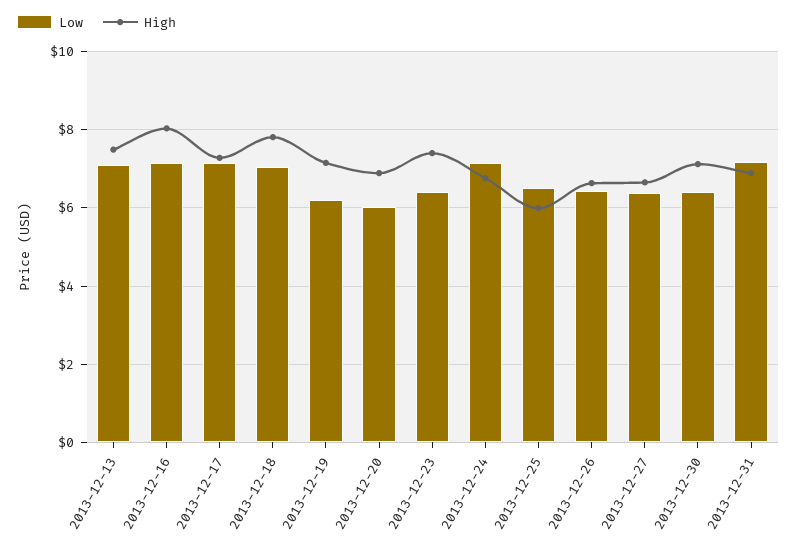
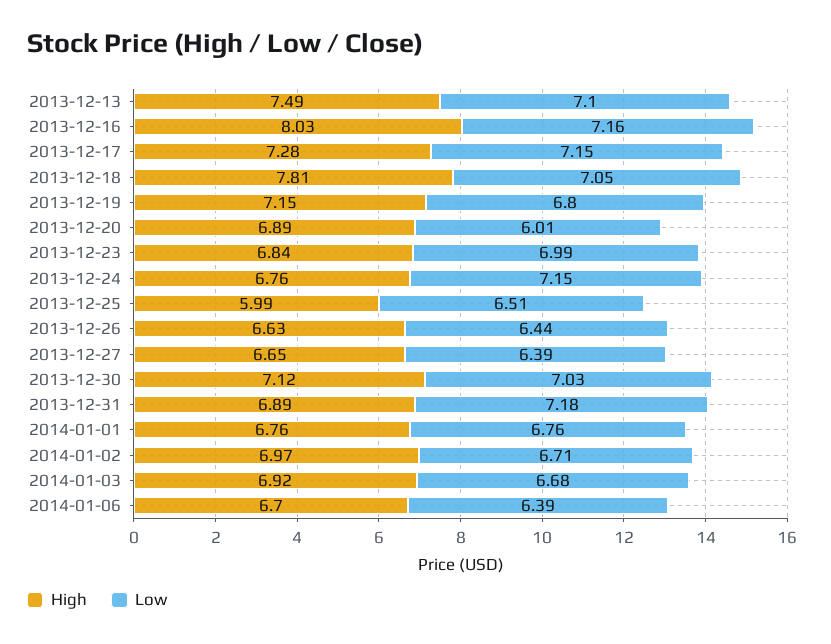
Low, 2013-12-19: 6.2 -> 6.8
Low, 2013-12-23: 6.4 -> 6.99
High, 2013-12-23: 7.4 -> 6.84
Low, 2013-12-30: 6.4 -> 7.03
High, 2014-01-01: none -> 6.76
Low, 2014-01-01: none -> 6.76
High, 2014-01-02: none -> 6.97
Low, 2014-01-02: none -> 6.71
High, 2014-01-03: none -> 6.92
Low, 2014-01-03: none -> 6.68
High, 2014-01-06: none -> 6.7
Low, 2014-01-06: none -> 6.39

